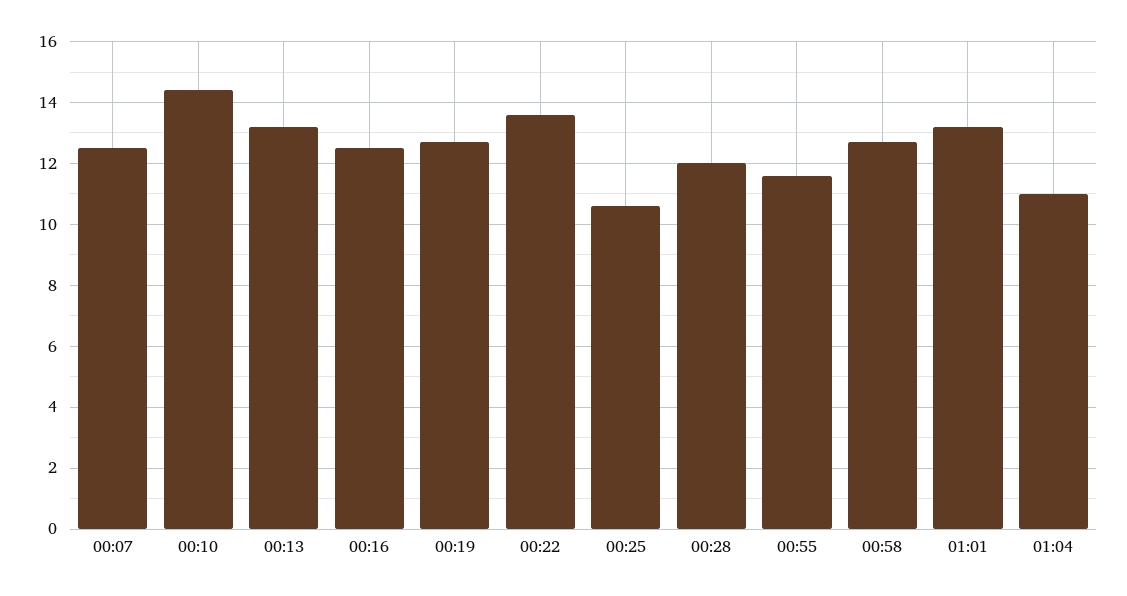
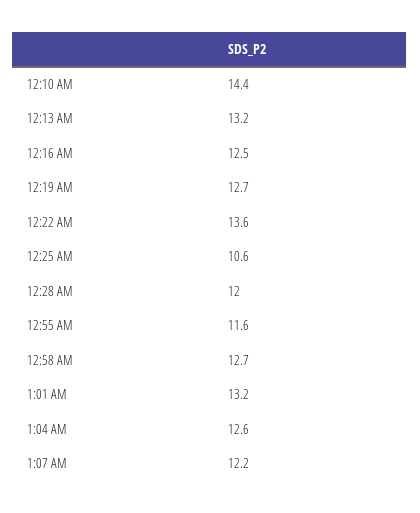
00:07: 12.5 -> none
01:04: 11 -> 12.6
1:07 AM: none -> 12.2

